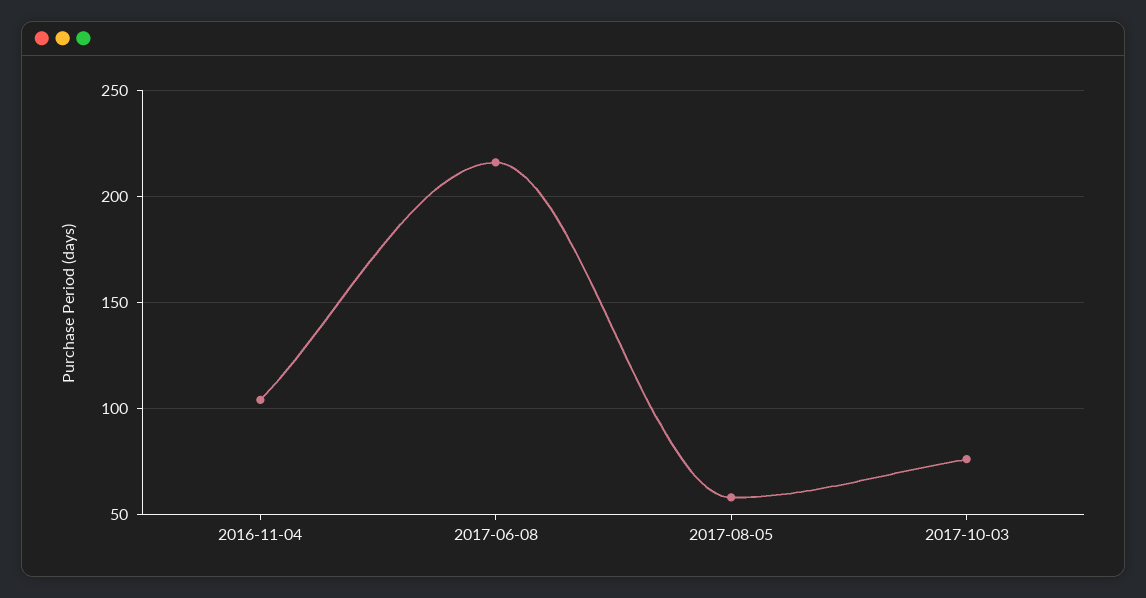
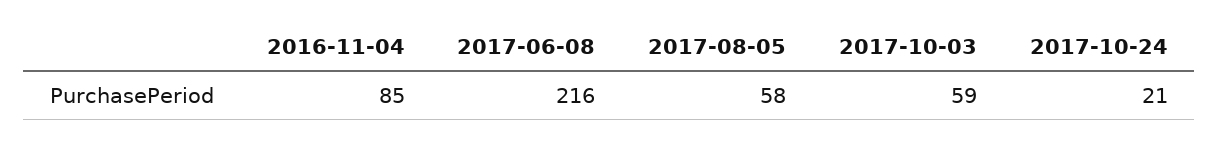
2016-11-04: 105 -> 85
2017-10-03: 75 -> 59
2017-10-24: none -> 21

